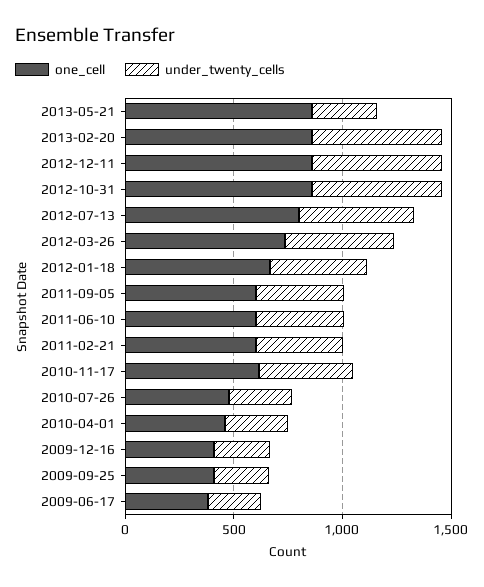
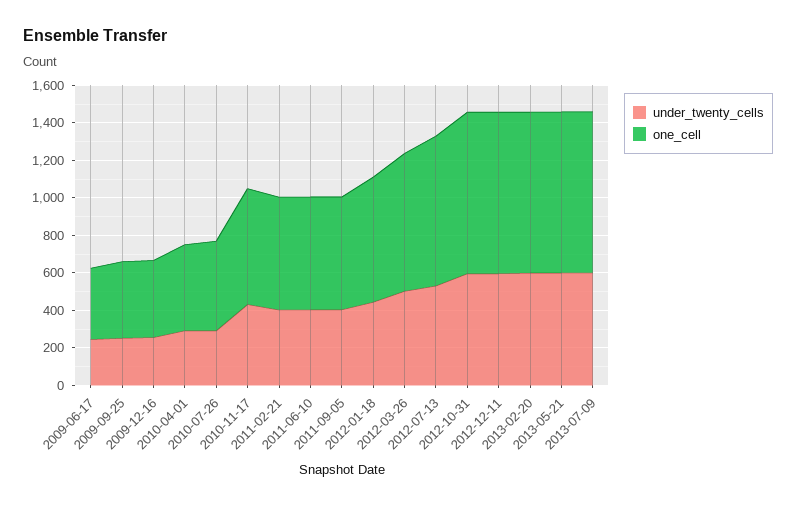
under_twenty_cells, 2013-05-21: 300 -> 600
under_twenty_cells, 2013-07-09: none -> 600
one_cell, 2013-07-09: none -> 850

